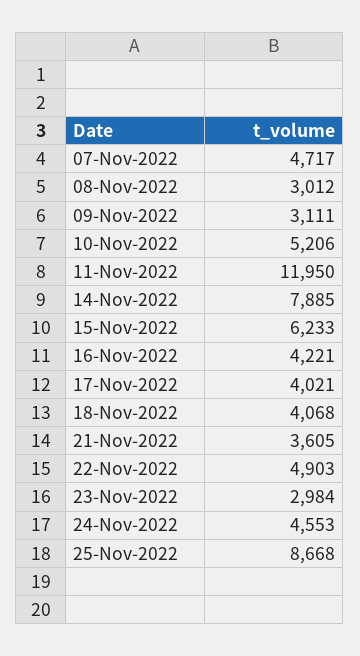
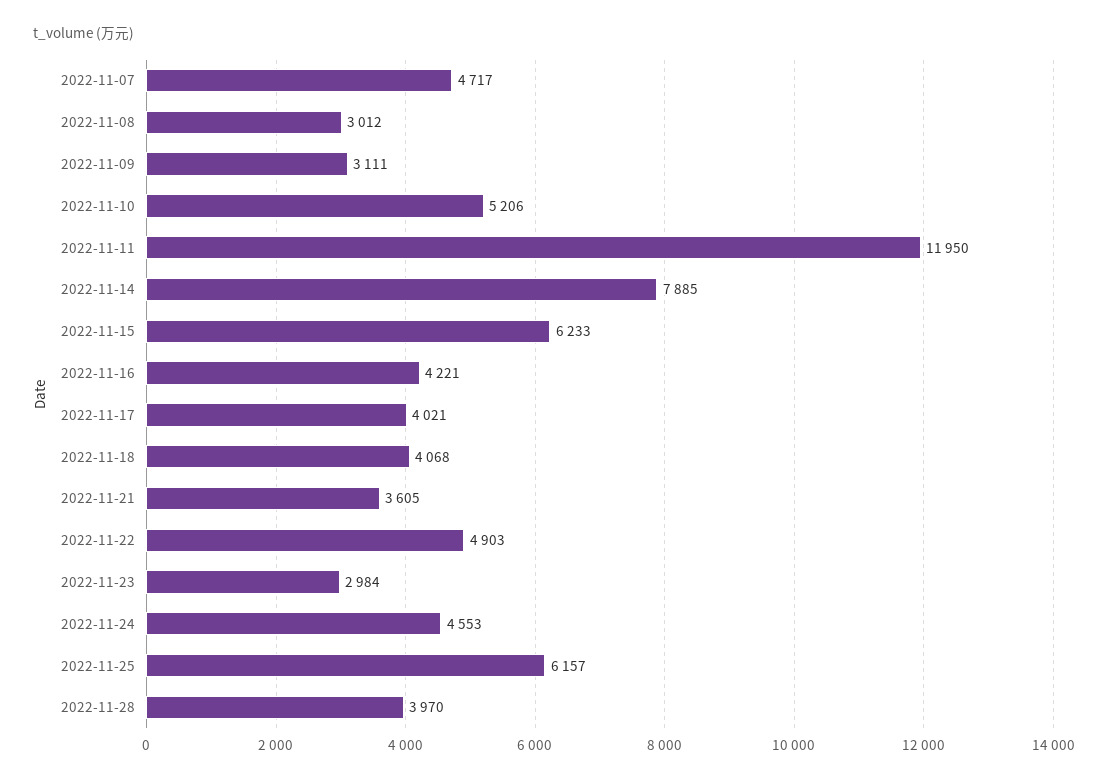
25-Nov-2022: 8668 -> 6157
2022-11-28: none -> 3970

